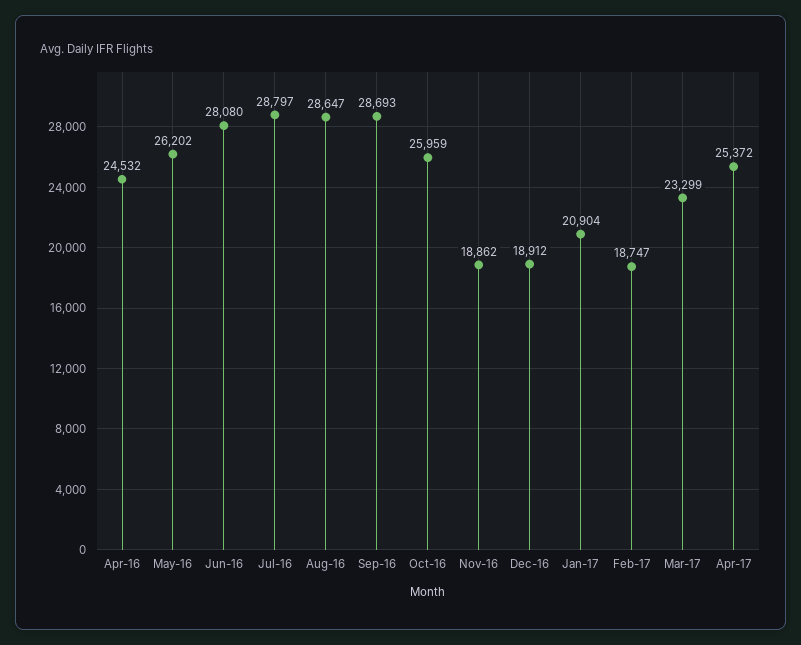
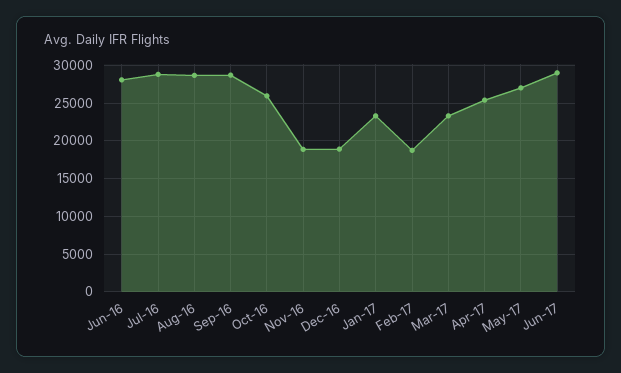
Apr-16: 24532 -> none
May-16: 26202 -> none
Jan-17: 20904 -> 23000
May-17: none -> 27000
Jun-17: none -> 29000

